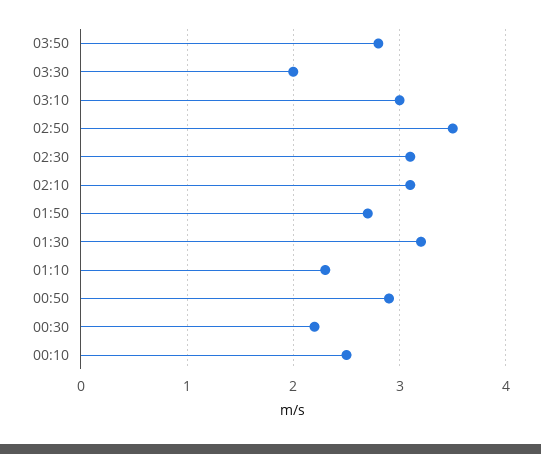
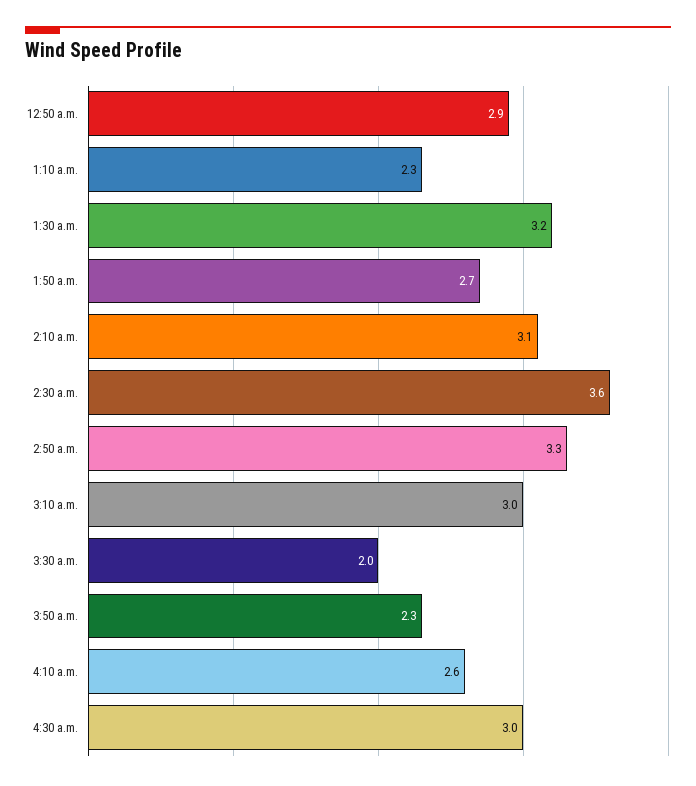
03:50: 2.8 -> 2.3
02:50: 3.5 -> 3.3
02:30: 3.1 -> 3.6
00:30: 2.2 -> none
00:10: 2.5 -> none
4:10 a.m.: none -> 2.6
4:30 a.m.: none -> 3

